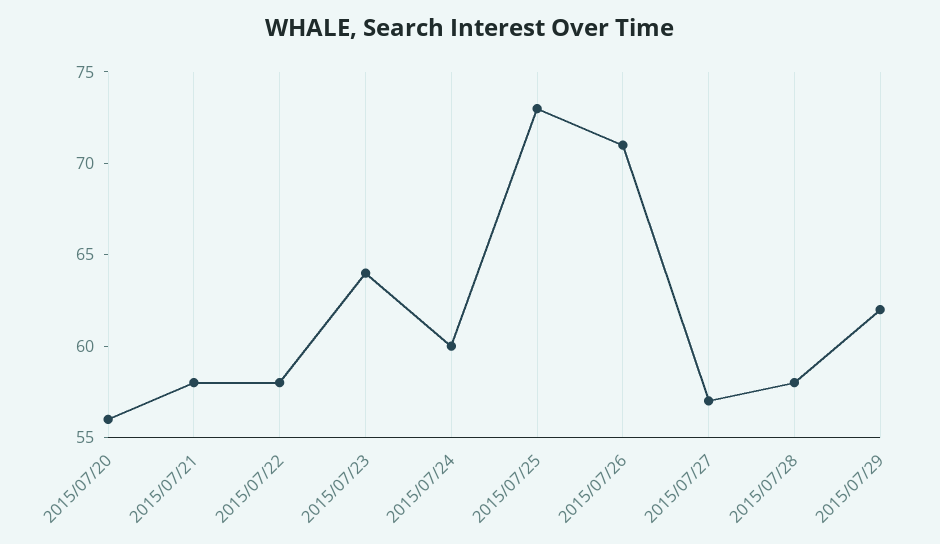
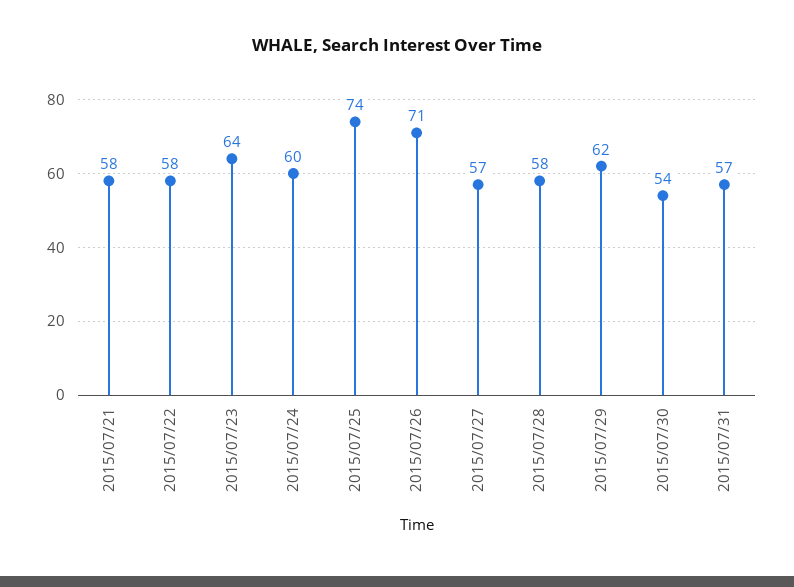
2015/07/20: 56 -> none
2015/07/25: 73 -> 74
2015/07/30: none -> 54
2015/07/31: none -> 57

